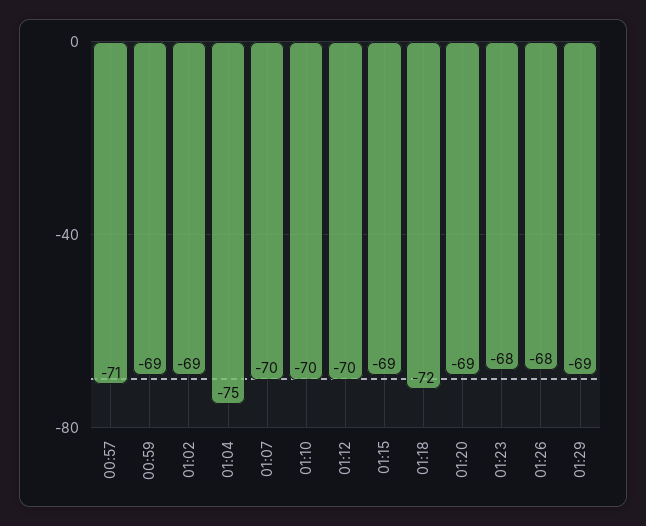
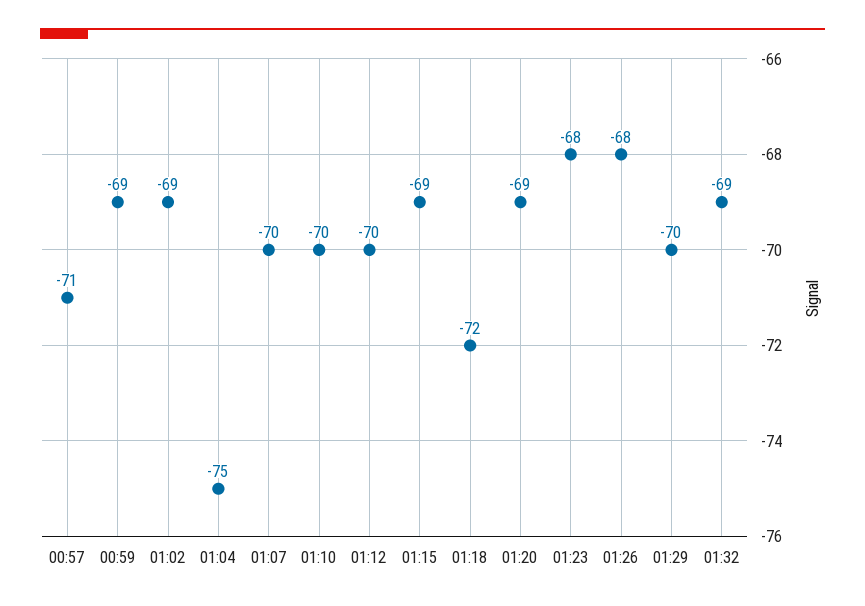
01:29: -69 -> -70
01:32: none -> -69

